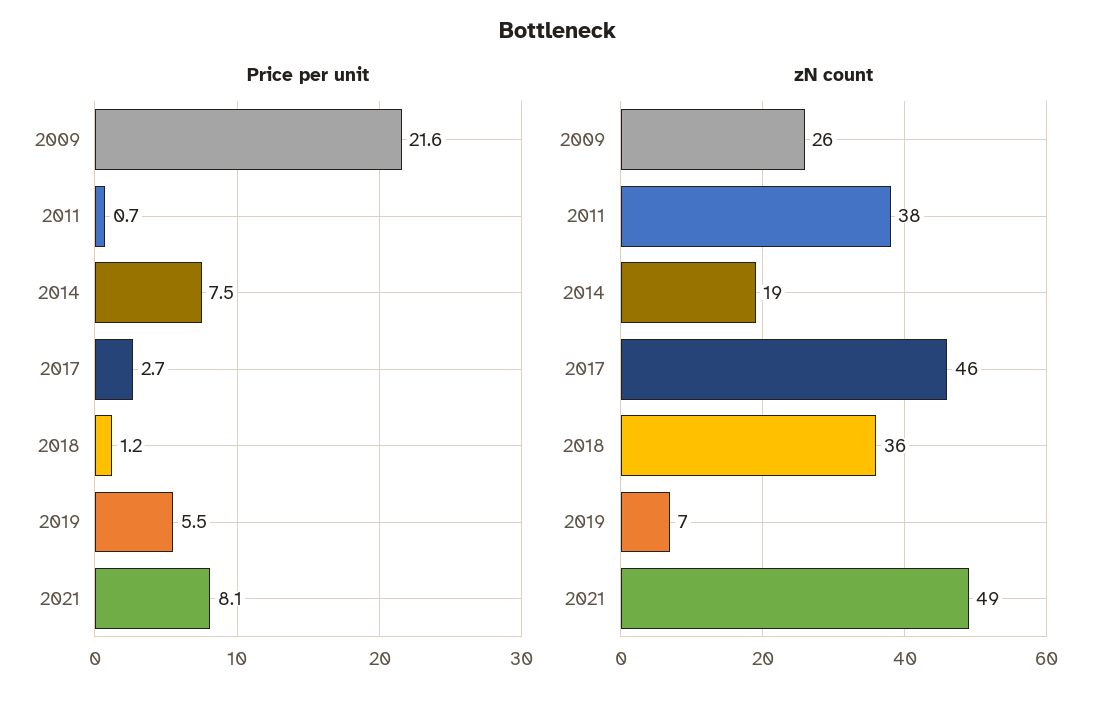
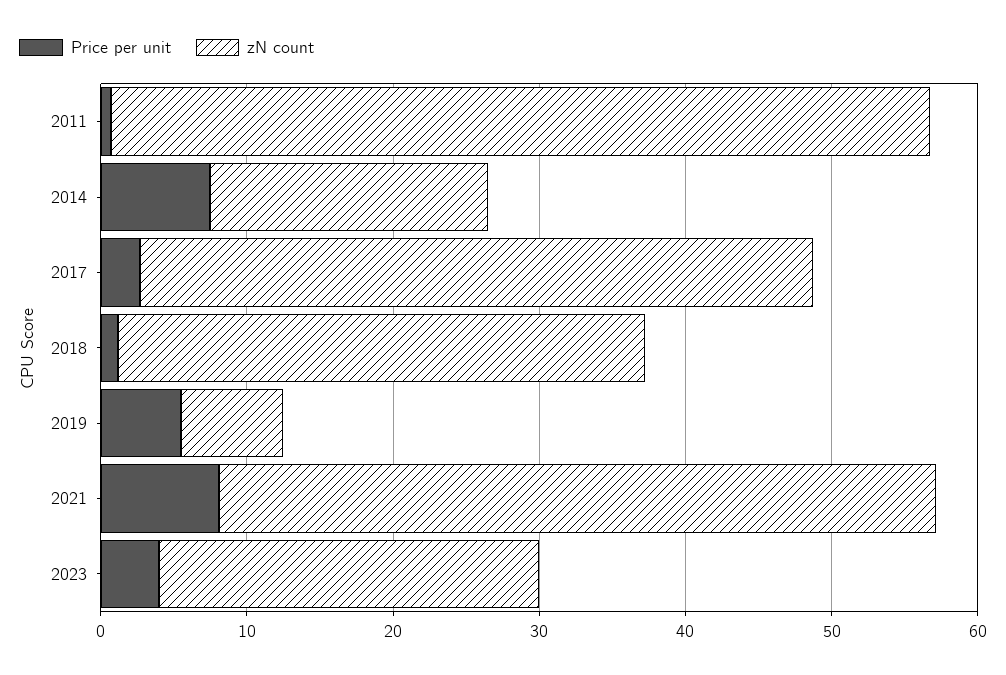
Price per unit, 2009: 21.6 -> none
zN count, 2009: 26 -> none
zN count, 2011: 38 -> 56
Price per unit, 2023: none -> 4
zN count, 2023: none -> 26

